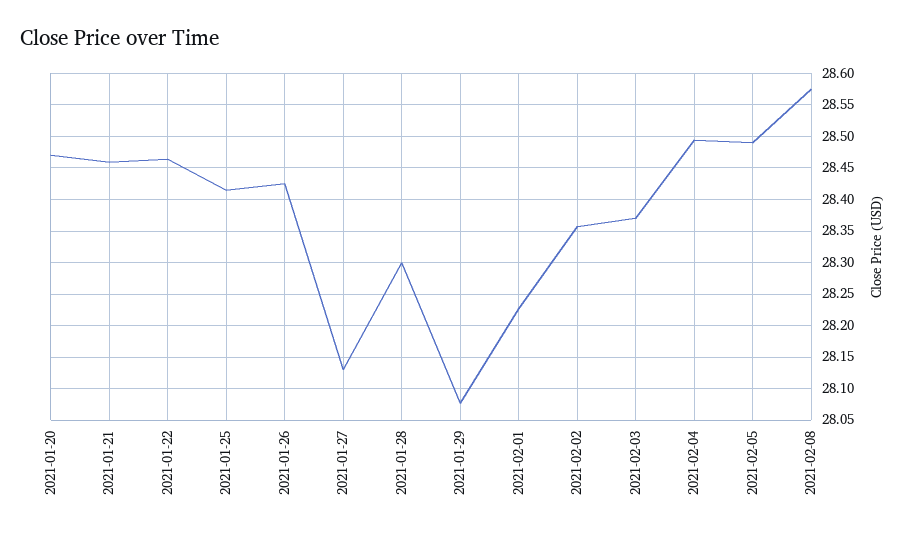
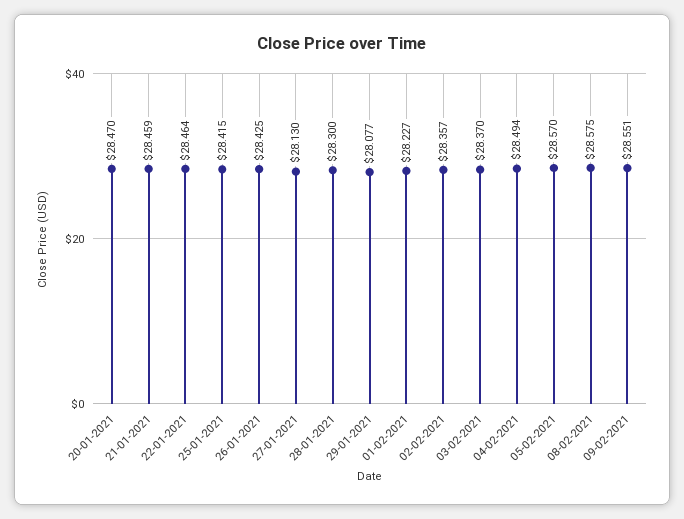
2021-02-05: 28.49 -> 28.57
09-02-2021: none -> 28.551

